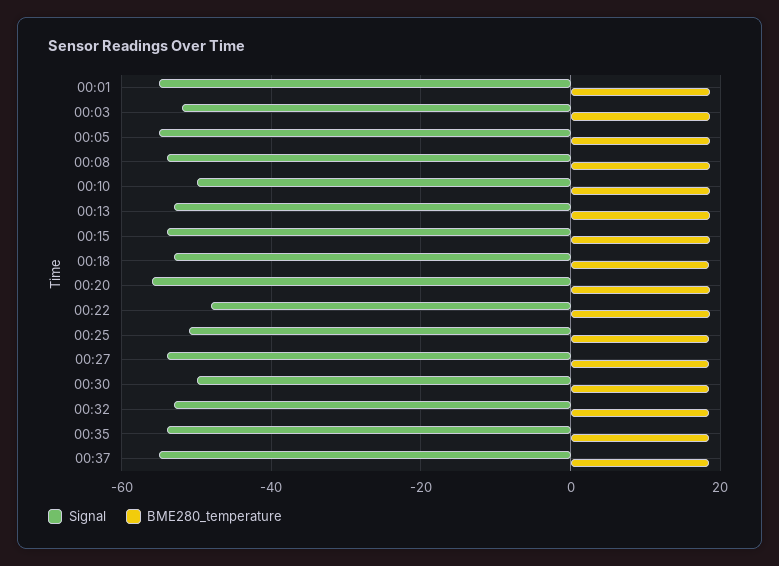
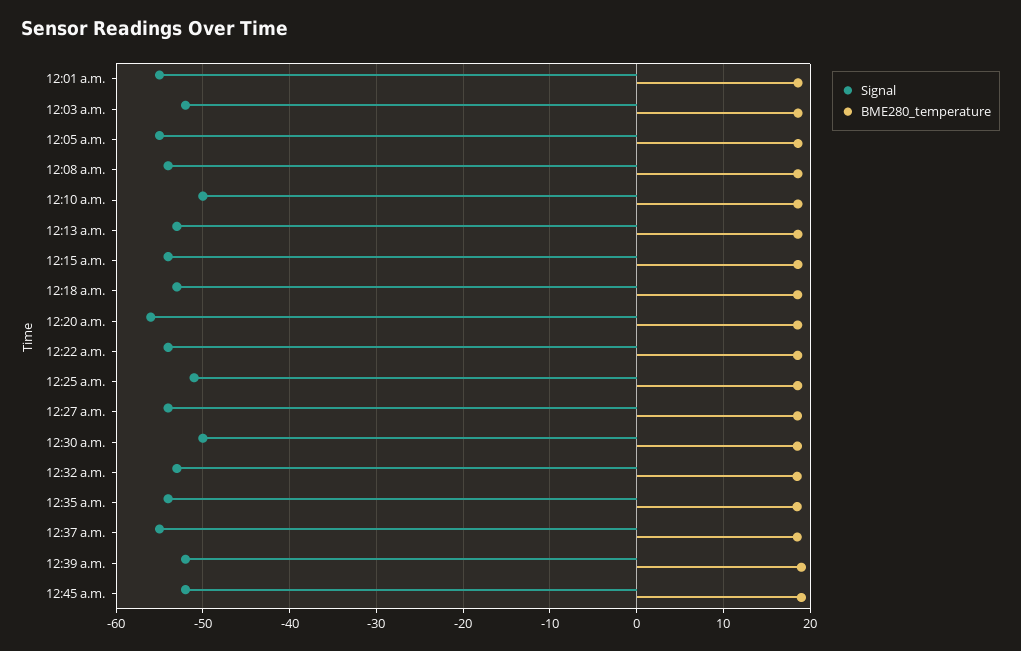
Signal, 00:22: -48 -> -54
Signal, 12:39 a.m.: none -> -52
BME280_temperature, 12:39 a.m.: none -> 19
Signal, 12:45 a.m.: none -> -52
BME280_temperature, 12:45 a.m.: none -> 19

